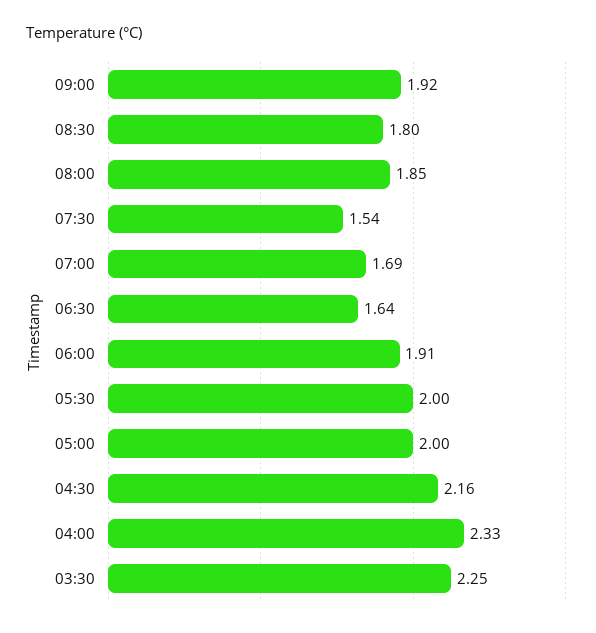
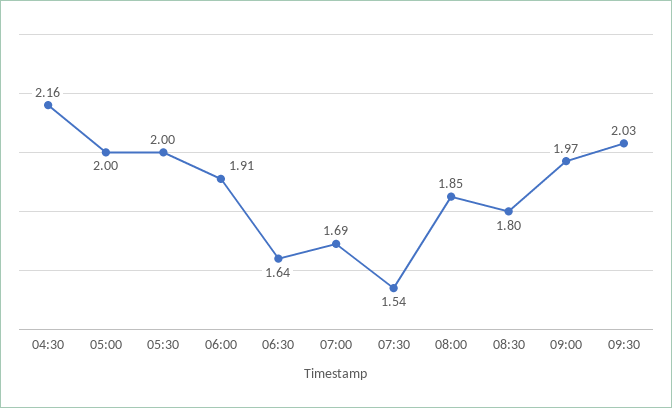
09:00: 1.92 -> 1.97
04:00: 2.33 -> none
03:30: 2.25 -> none
09:30: none -> 2.03

